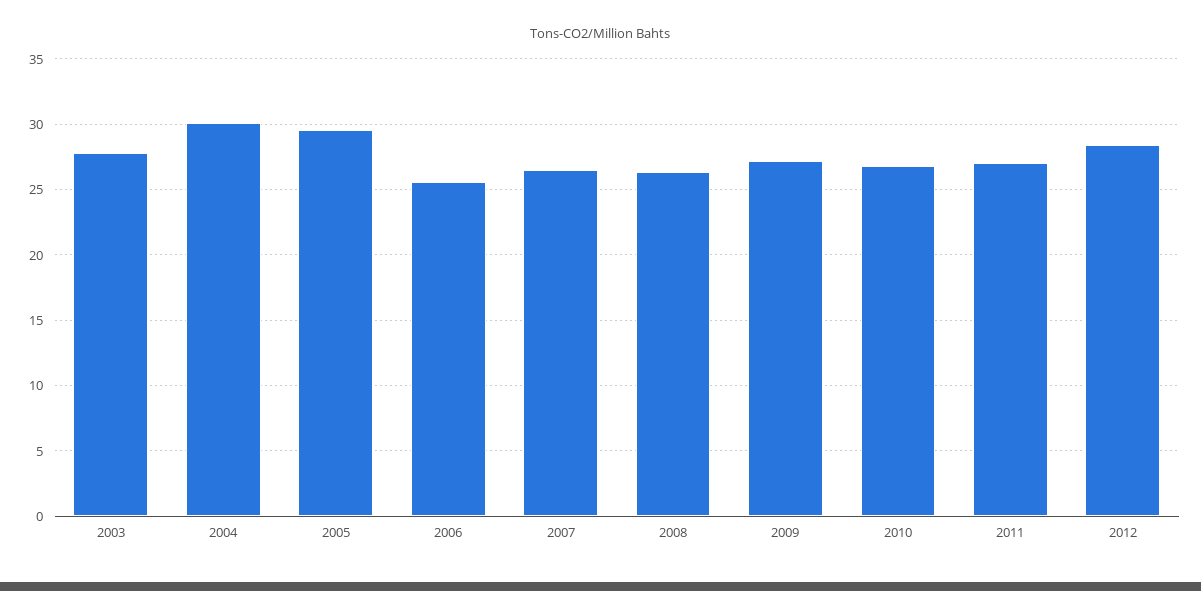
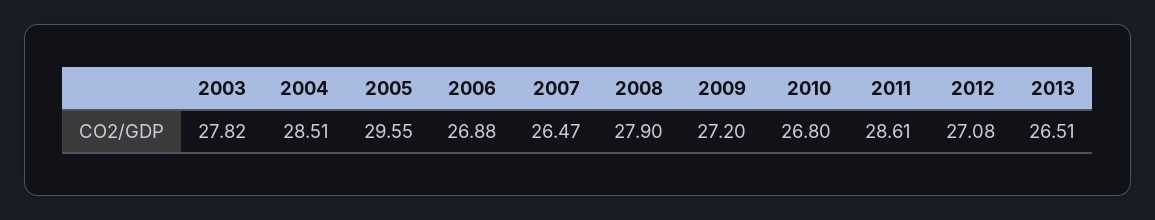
2004: 30 -> 28.51
2006: 25.5 -> 26.88
2008: 26.5 -> 27.9
2011: 27 -> 28.61
2012: 28.5 -> 27.08
2013: none -> 26.51

